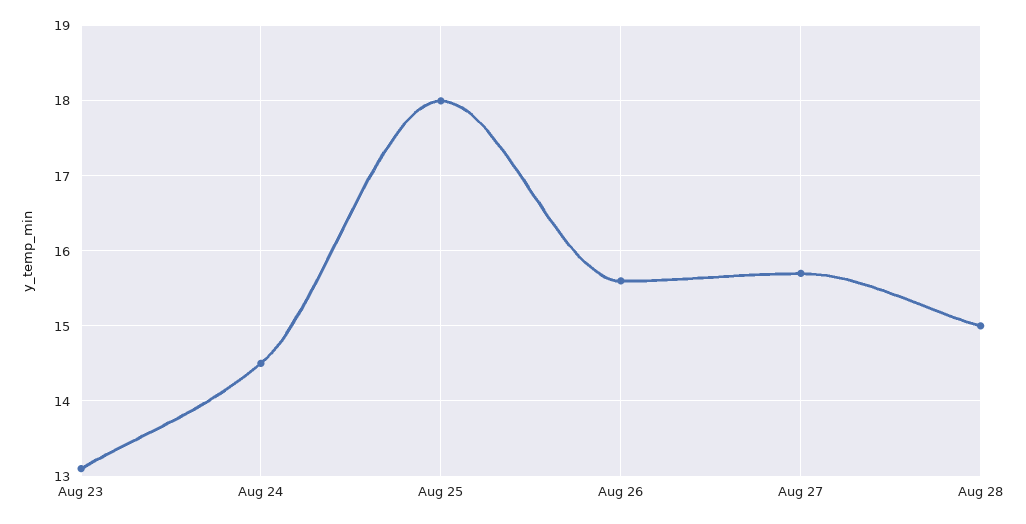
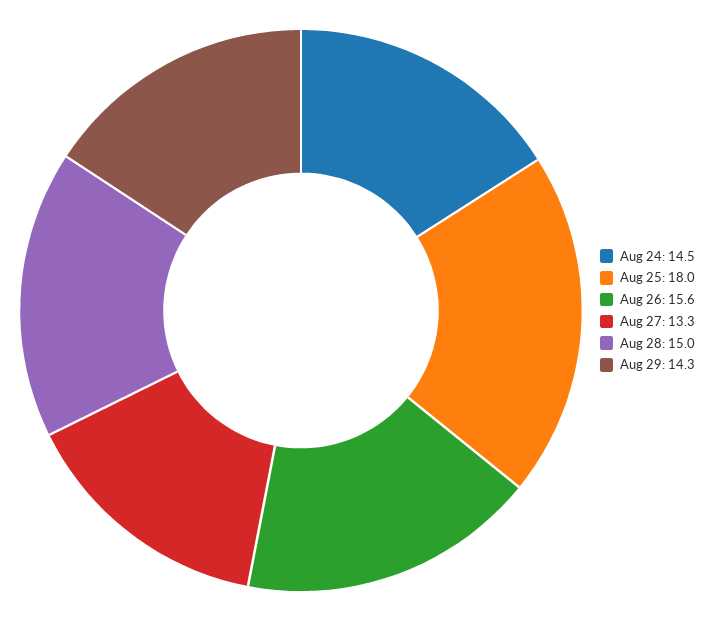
Aug 23: 13.1 -> none
Aug 27: 15.7 -> 13.3
Aug 29: none -> 14.3

